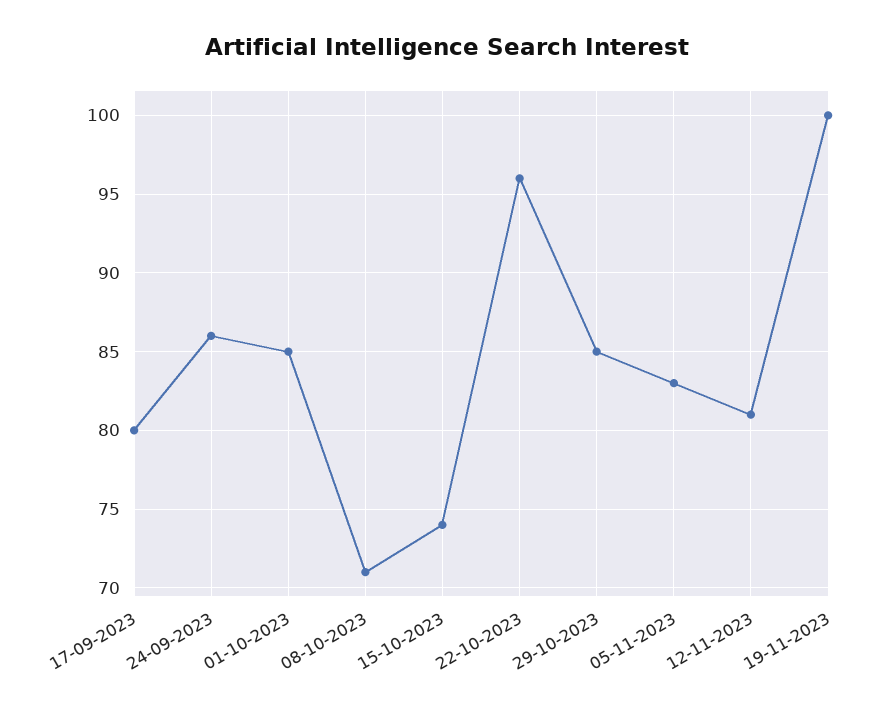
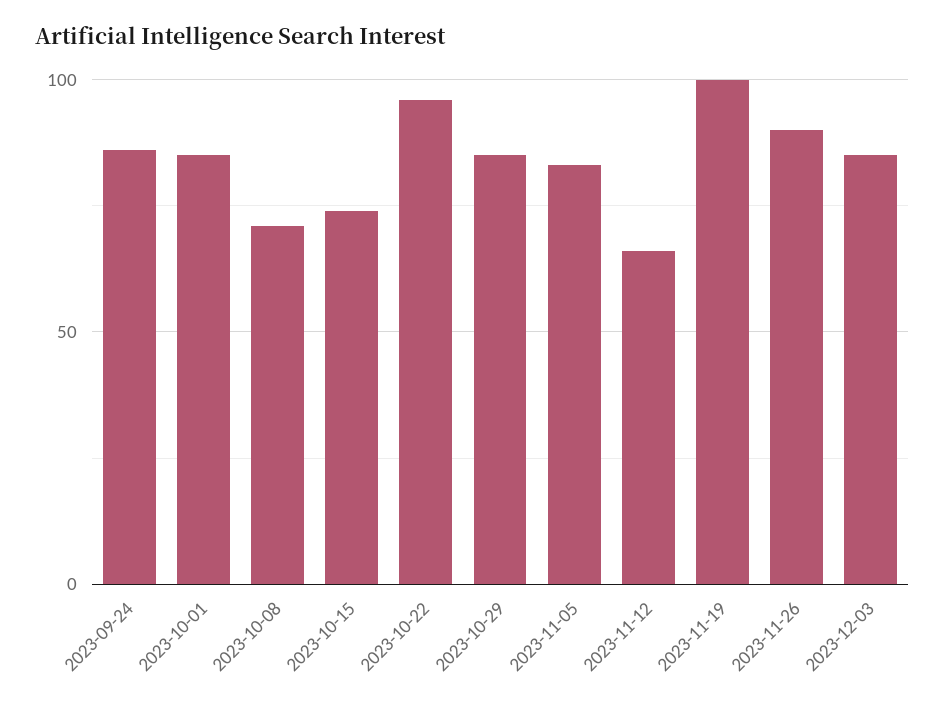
17-09-2023: 80 -> none
12-11-2023: 81 -> 65
2023-11-26: none -> 90
2023-12-03: none -> 85

